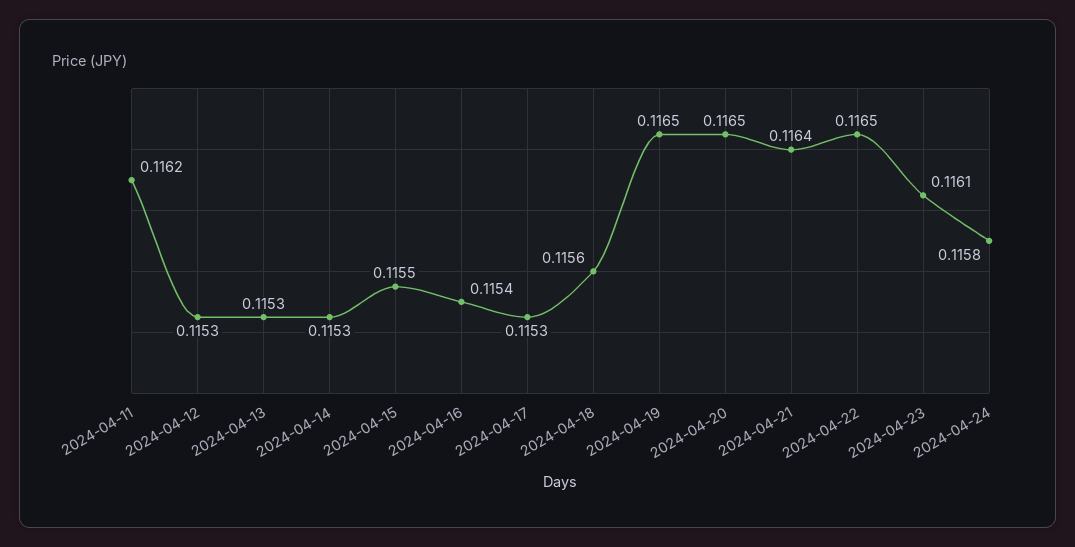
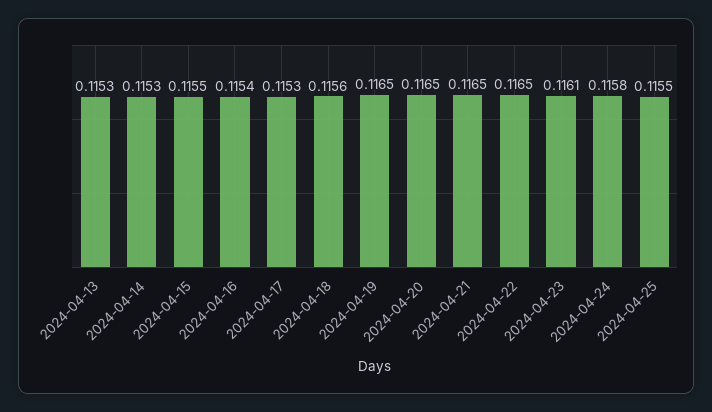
2024-04-11: 0.1162 -> none
2024-04-12: 0.1153 -> none
2024-04-21: 0.1164 -> 0.1165
2024-04-25: none -> 0.1155

